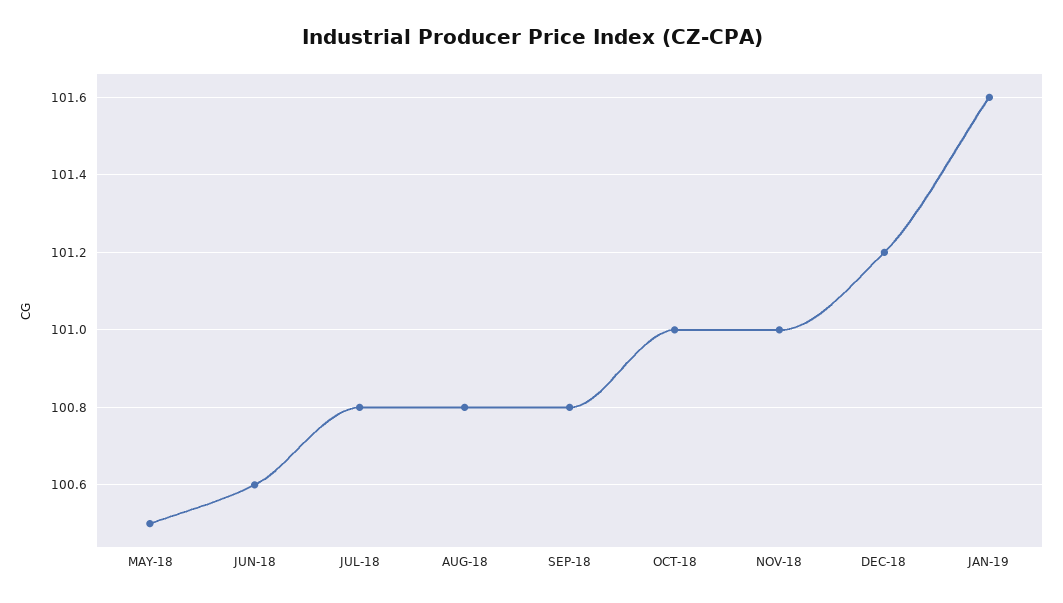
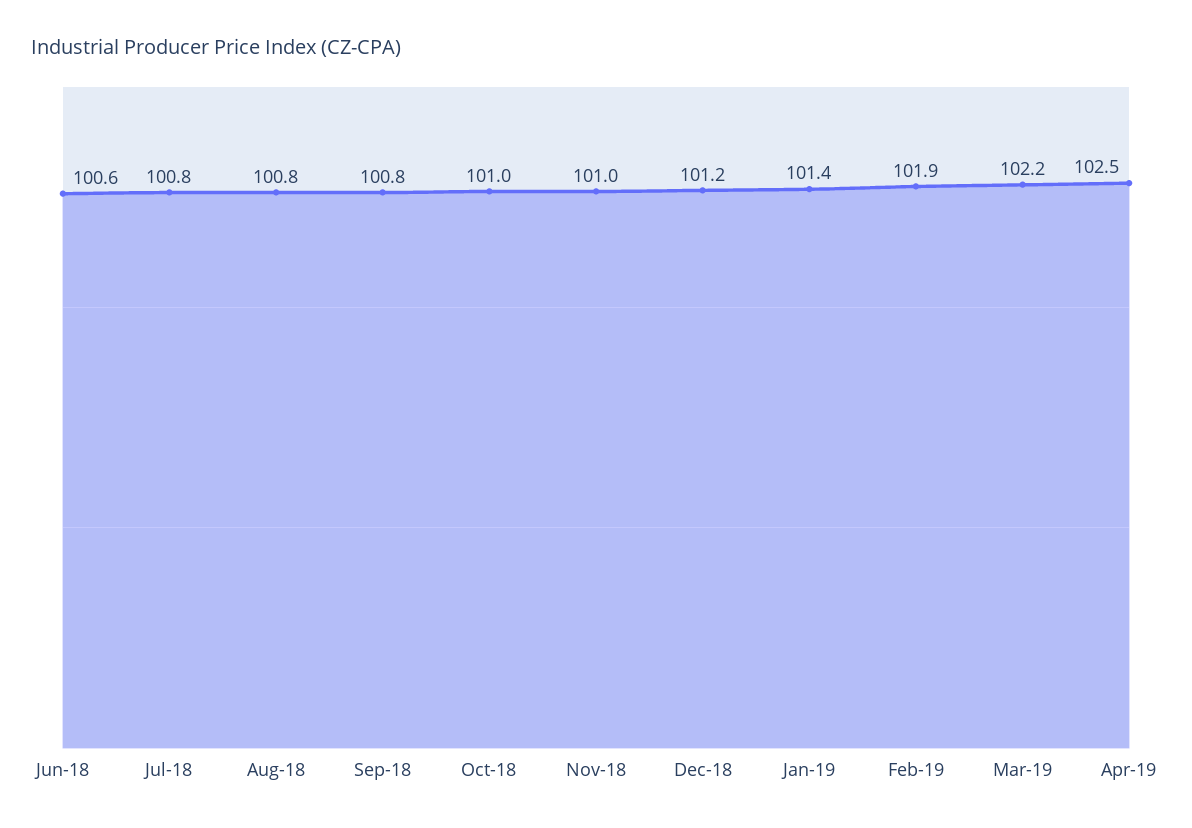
MAY-18: 100.5 -> none
JAN-19: 101.6 -> 101.4
Feb-19: none -> 101.9
Mar-19: none -> 102.2
Apr-19: none -> 102.5

